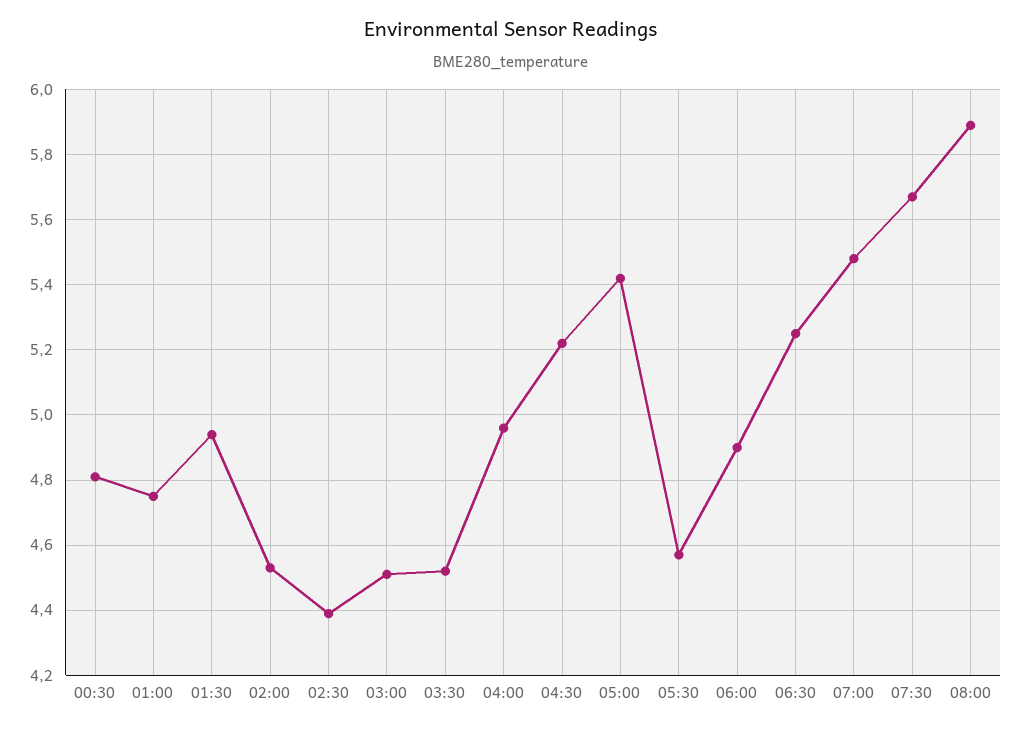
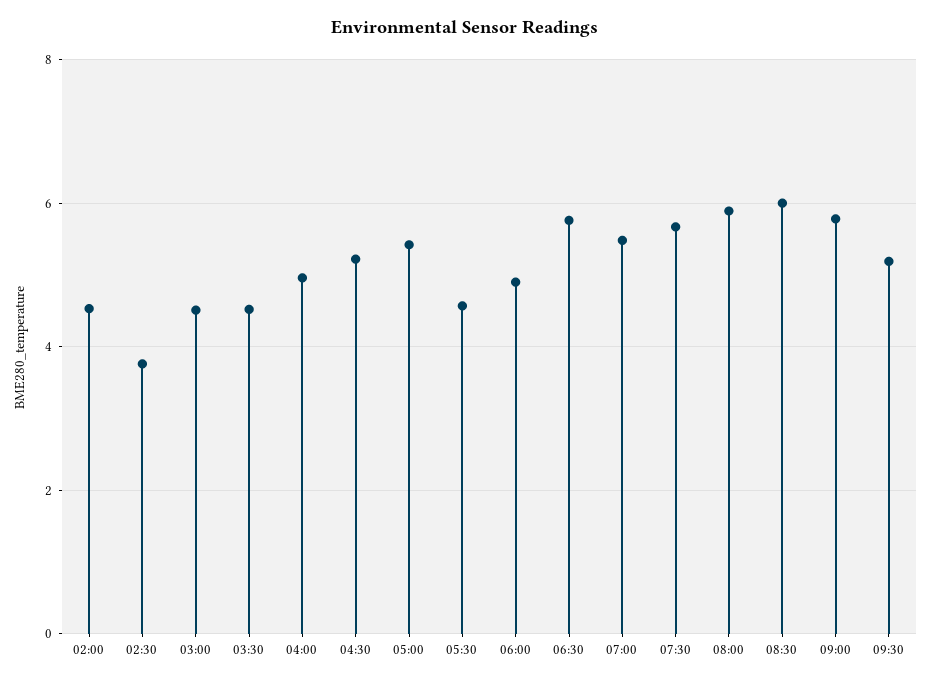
00:30: 4.8 -> none
01:00: 4.75 -> none
01:30: 4.95 -> none
02:30: 4.4 -> 3.8
06:30: 5.25 -> 5.8
08:30: none -> 6
09:00: none -> 5.8
09:30: none -> 5.2

